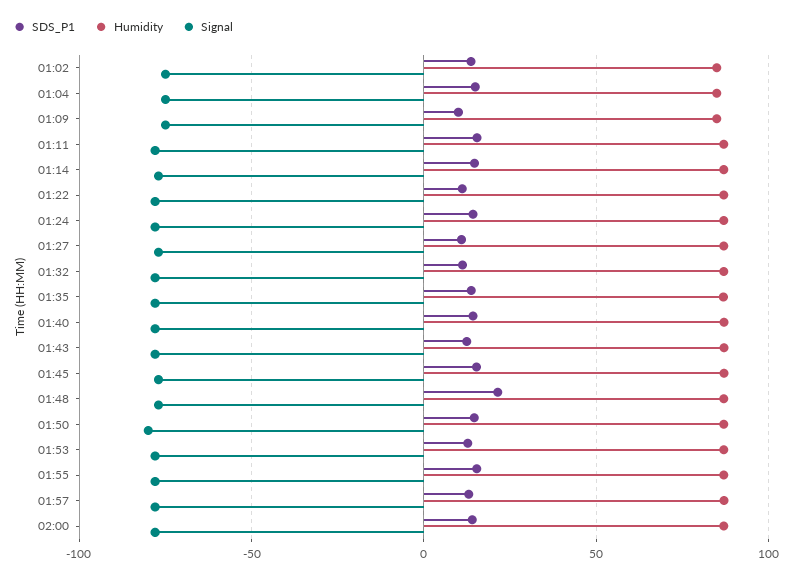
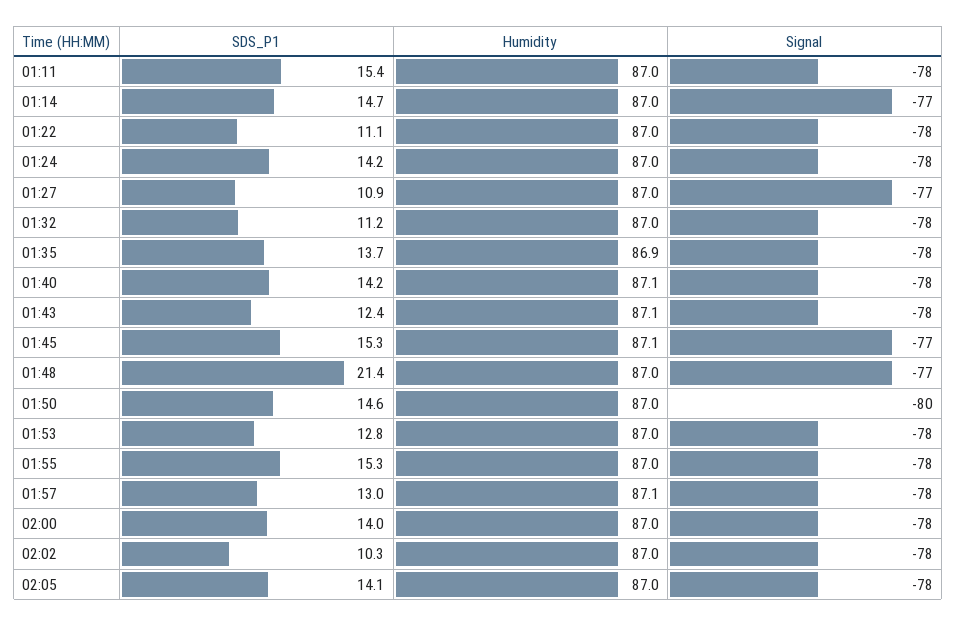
SDS_P1, 01:02: 15 -> none
Humidity, 01:02: 85 -> none
Signal, 01:02: -75 -> none
SDS_P1, 01:04: 15 -> none
Humidity, 01:04: 85 -> none
Signal, 01:04: -75 -> none
SDS_P1, 01:09: 10 -> none
Humidity, 01:09: 85 -> none
Signal, 01:09: -75 -> none
SDS_P1, 02:02: none -> 10.3
Humidity, 02:02: none -> 87
Signal, 02:02: none -> -78
SDS_P1, 02:05: none -> 14.1
Humidity, 02:05: none -> 87
Signal, 02:05: none -> -78

